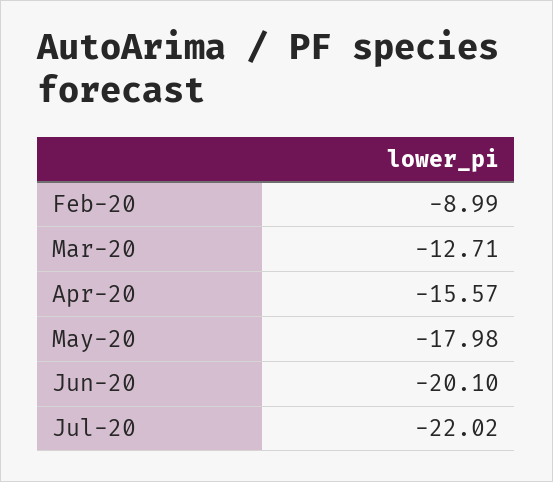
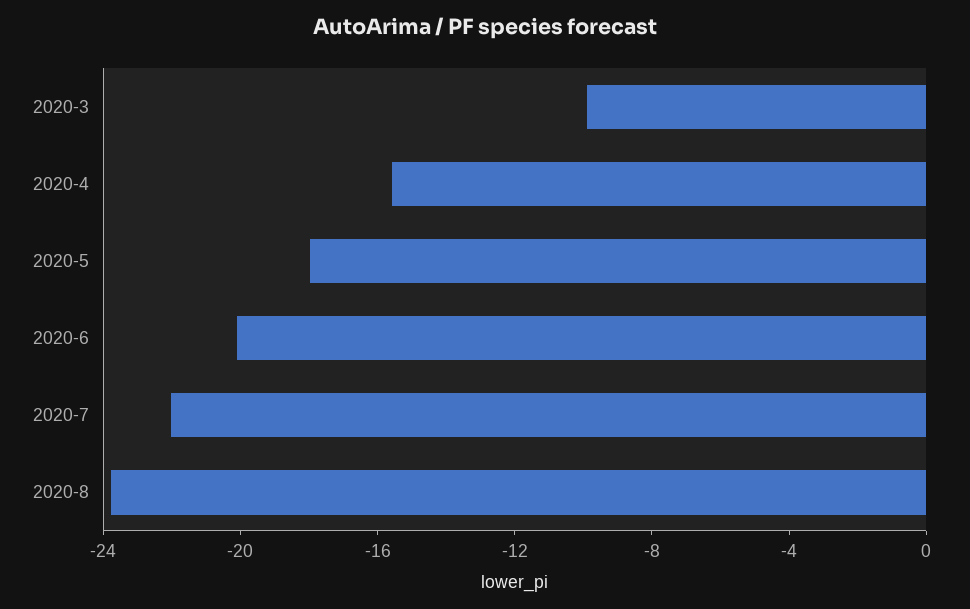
Feb-20: -8.99 -> none
Mar-20: -12.71 -> -10
2020-8: none -> -24

